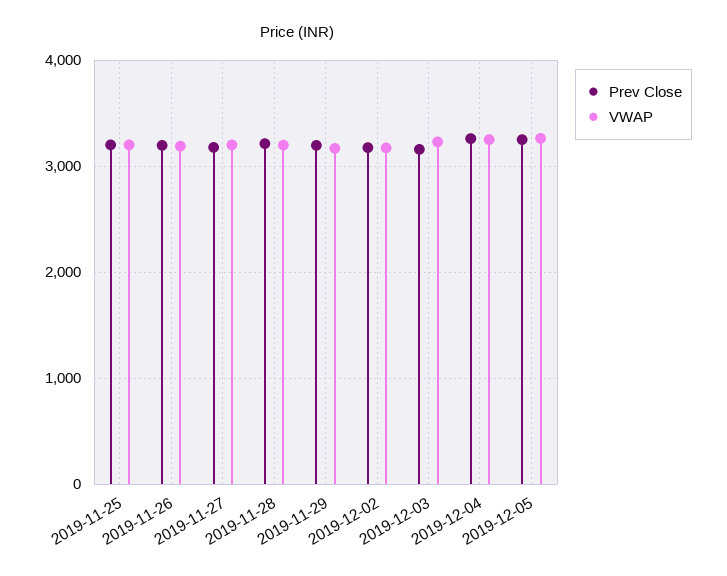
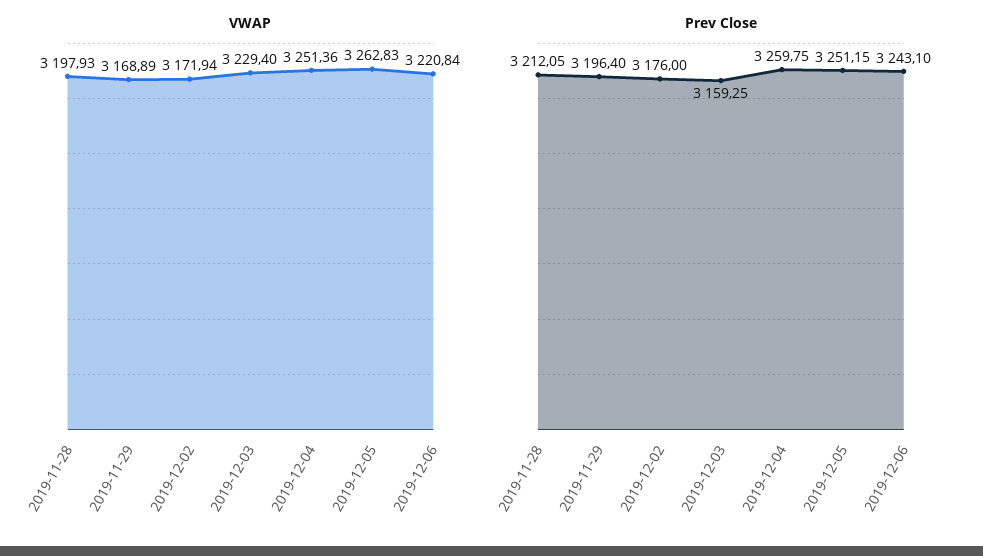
Prev Close, 2019-11-25: 3200 -> none
VWAP, 2019-11-25: 3200 -> none
Prev Close, 2019-11-26: 3200 -> none
VWAP, 2019-11-26: 3200 -> none
Prev Close, 2019-11-27: 3200 -> none
VWAP, 2019-11-27: 3200 -> none
VWAP, 2019-12-06: none -> 3220.84
Prev Close, 2019-12-06: none -> 3243.1

